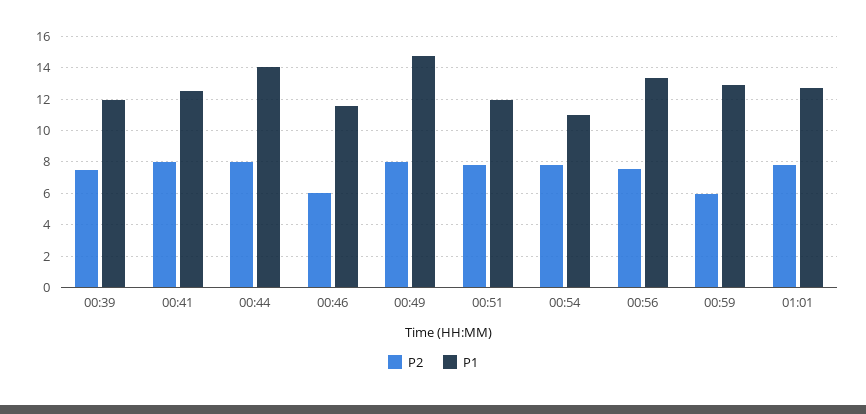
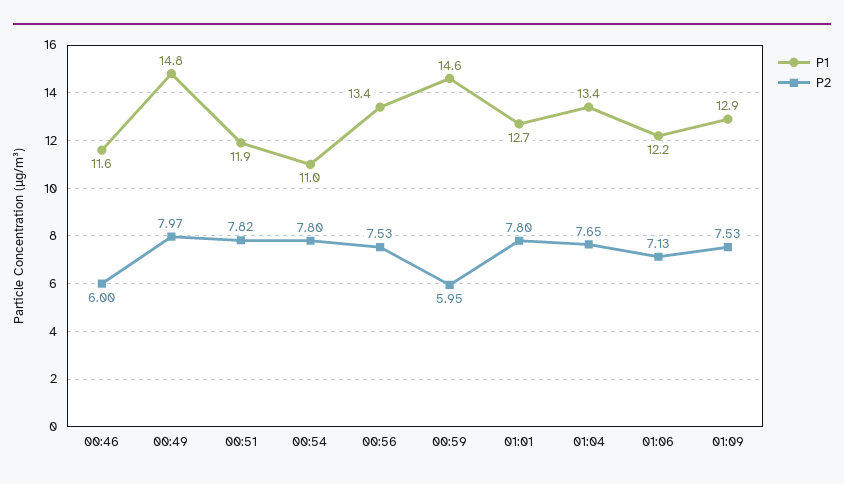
P2, 00:39: 7.5 -> none
P1, 00:39: 12 -> none
P2, 00:41: 8 -> none
P1, 00:41: 12.5 -> none
P2, 00:44: 8 -> none
P1, 00:44: 14 -> none
P1, 00:59: 13 -> 14.6
P1, 01:04: none -> 13.4
P2, 01:04: none -> 7.65
P1, 01:06: none -> 12.2
P2, 01:06: none -> 7.13
P1, 01:09: none -> 12.9
P2, 01:09: none -> 7.53

